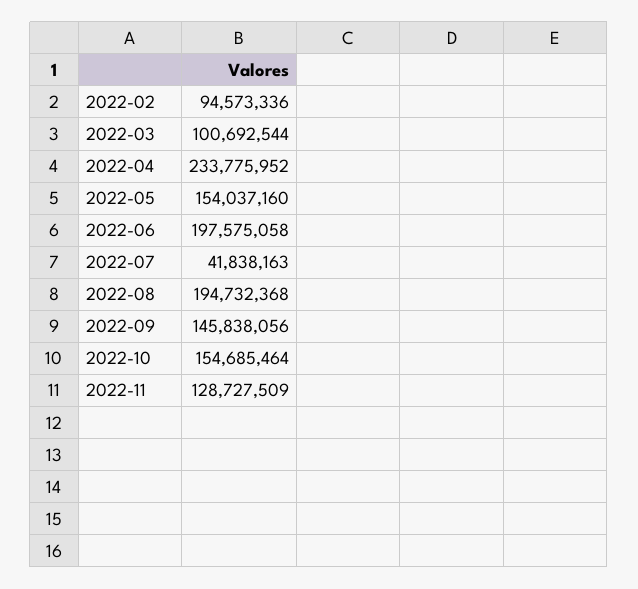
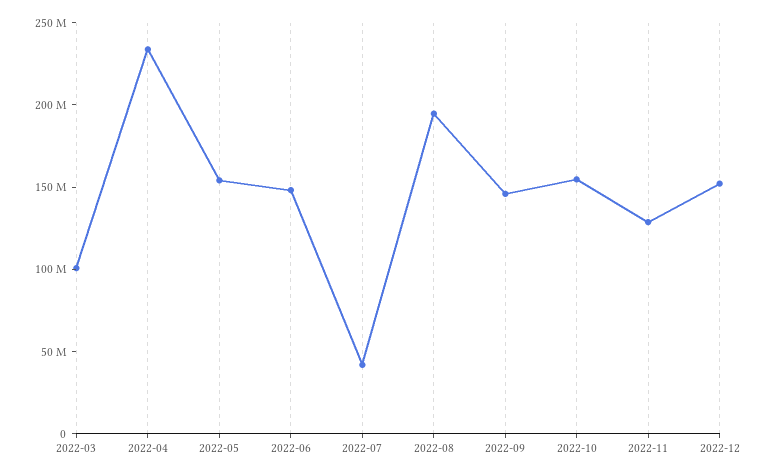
2022-02: 94573336 -> none
2022-06: 197575058 -> 150000000
2022-12: none -> 150000000

